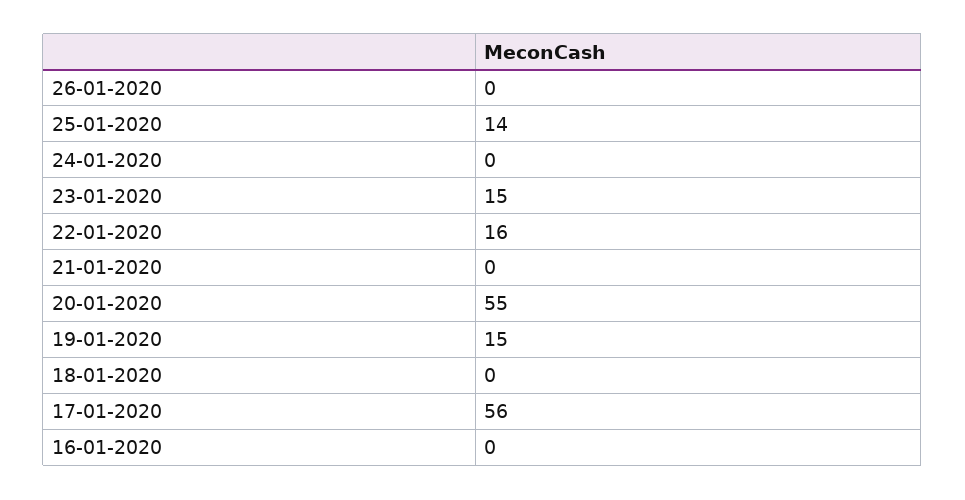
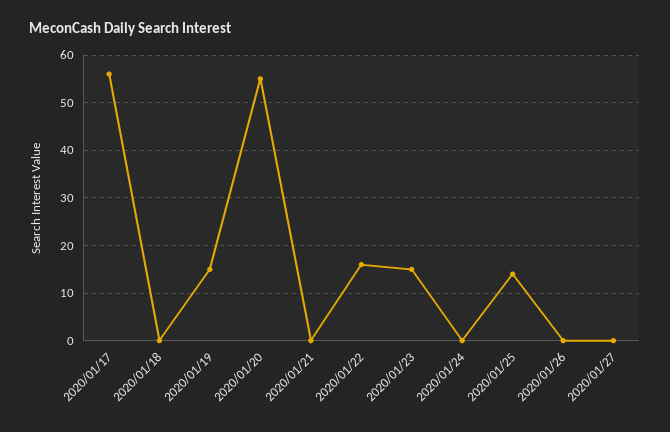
16-01-2020: 0 -> none
2020/01/27: none -> 0

